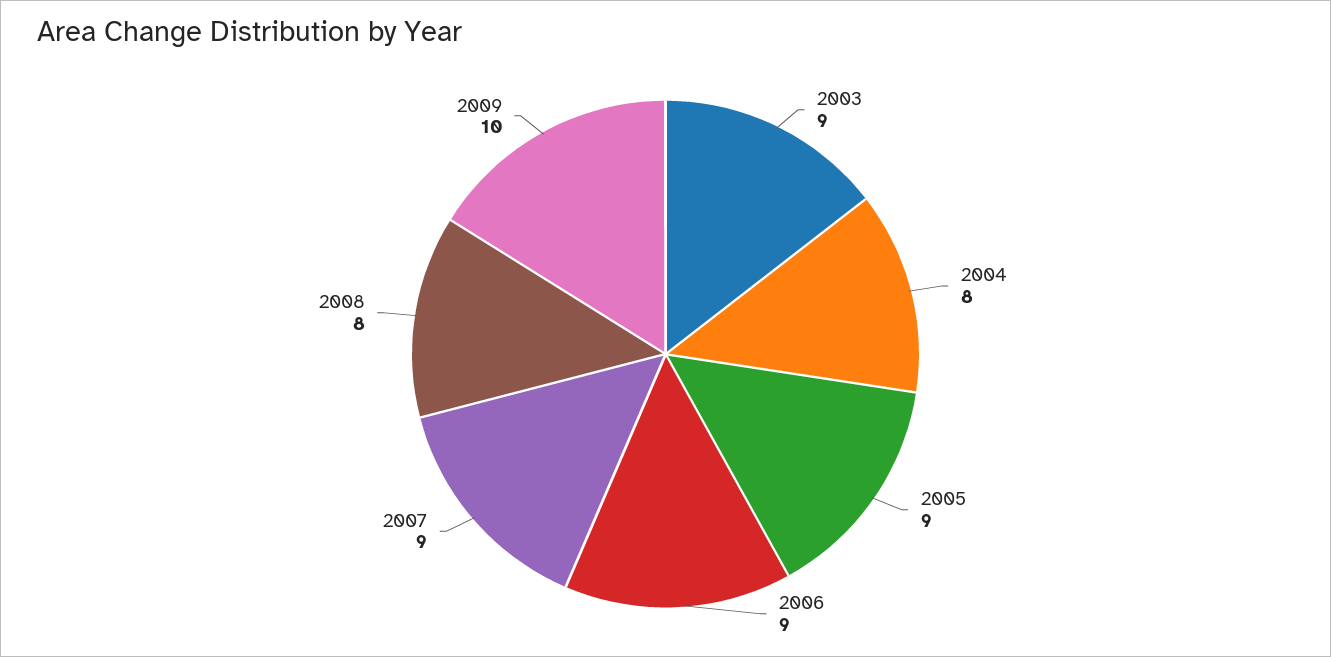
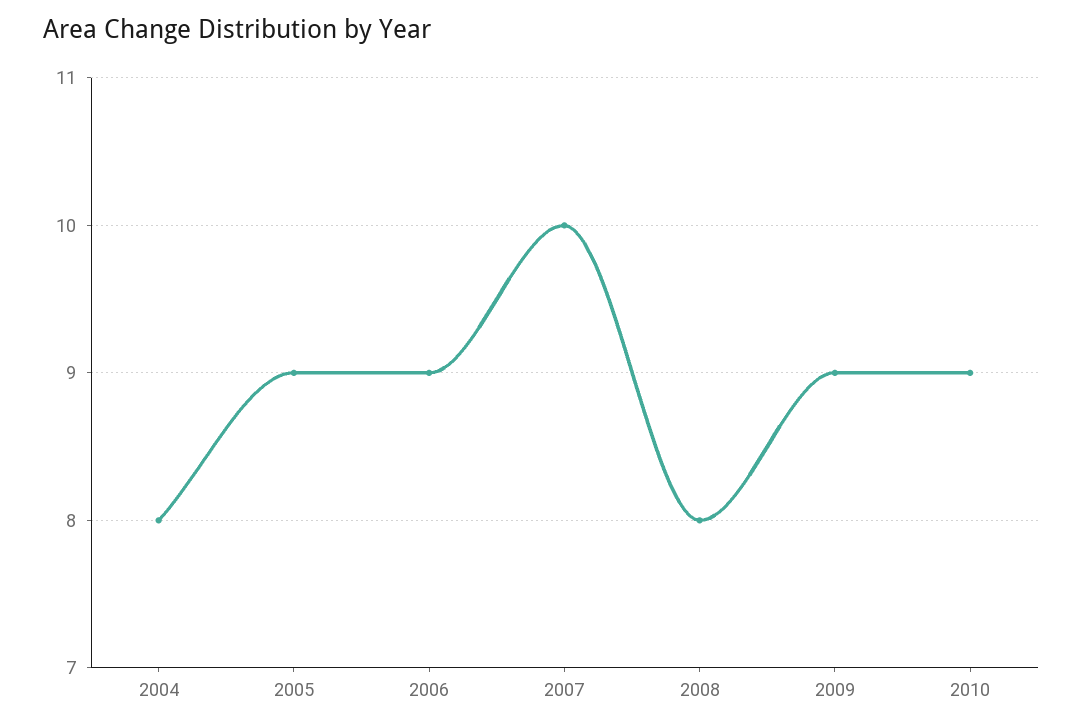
2003: 9 -> none
2007: 9 -> 10
2009: 10 -> 9
2010: none -> 9

